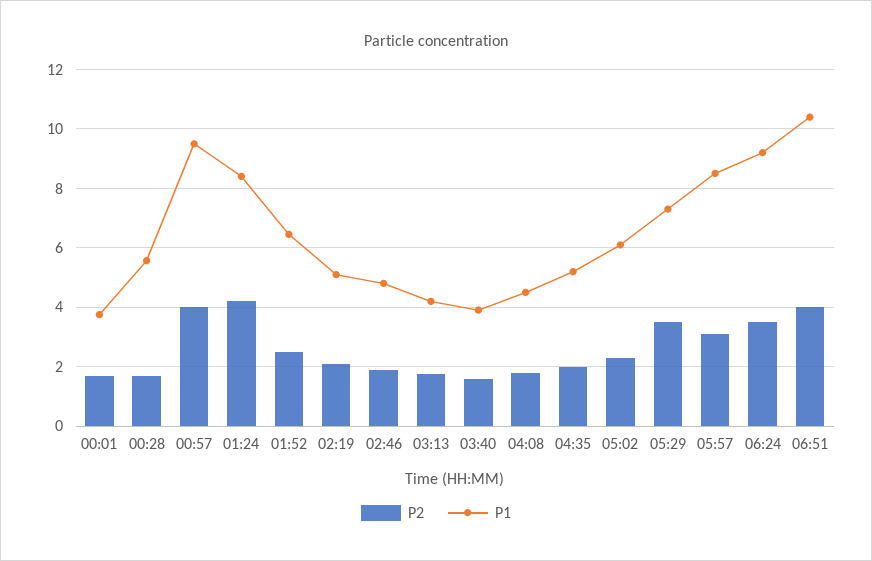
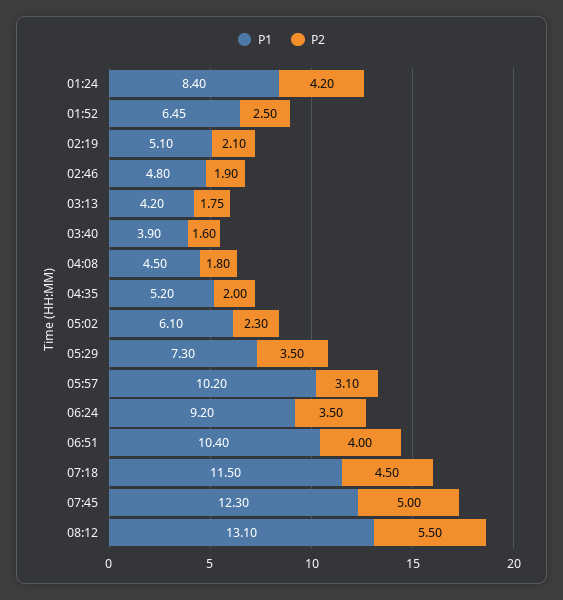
P2, 00:01: 1.75 -> none
P1, 00:01: 3.75 -> none
P2, 00:28: 1.75 -> none
P1, 00:28: 5.5 -> none
P2, 00:57: 4 -> none
P1, 00:57: 9.5 -> none
P1, 05:57: 8.5 -> 10.2
P1, 07:18: none -> 11.5
P2, 07:18: none -> 4.5
P1, 07:45: none -> 12.3
P2, 07:45: none -> 5
P1, 08:12: none -> 13.1
P2, 08:12: none -> 5.5

